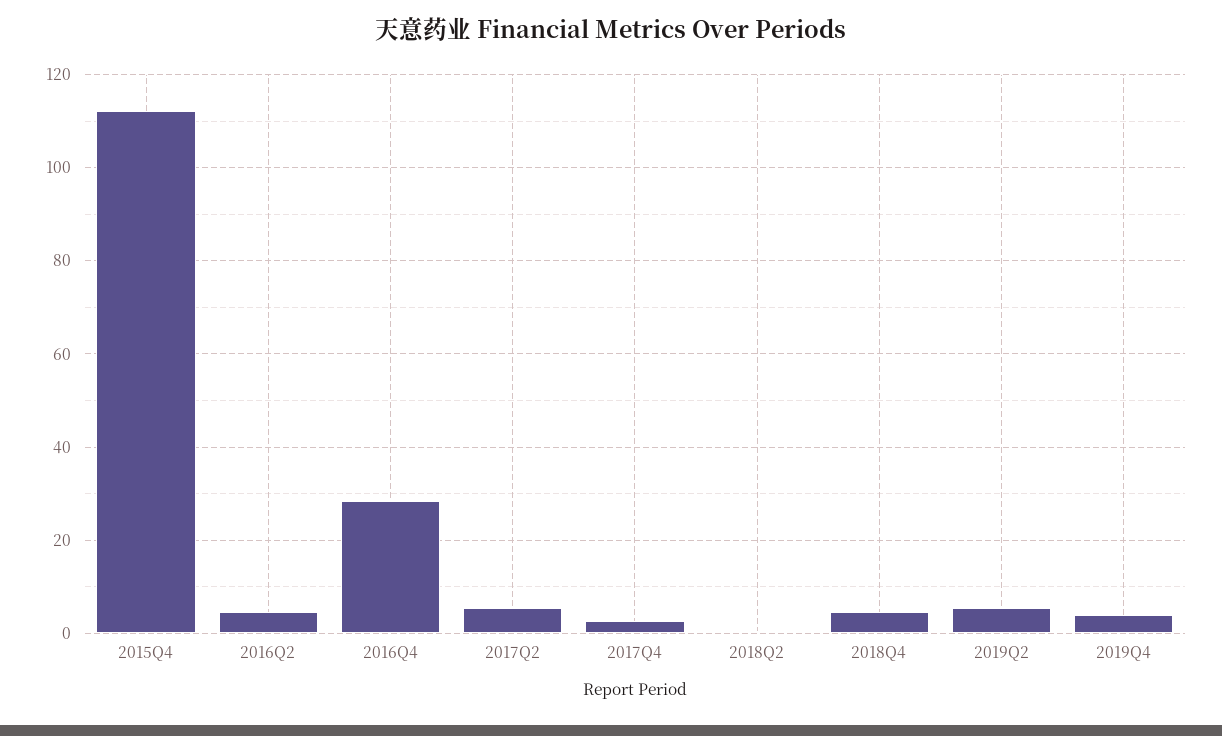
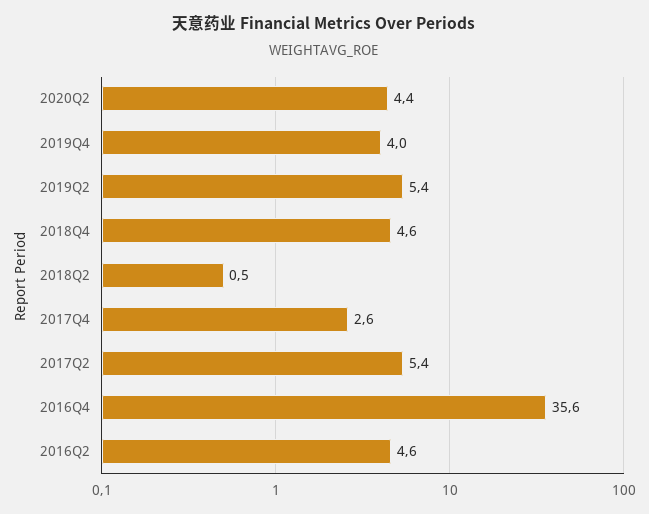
2015Q4: 112 -> none
2016Q4: 28 -> 35.6
2020Q2: none -> 4.4

